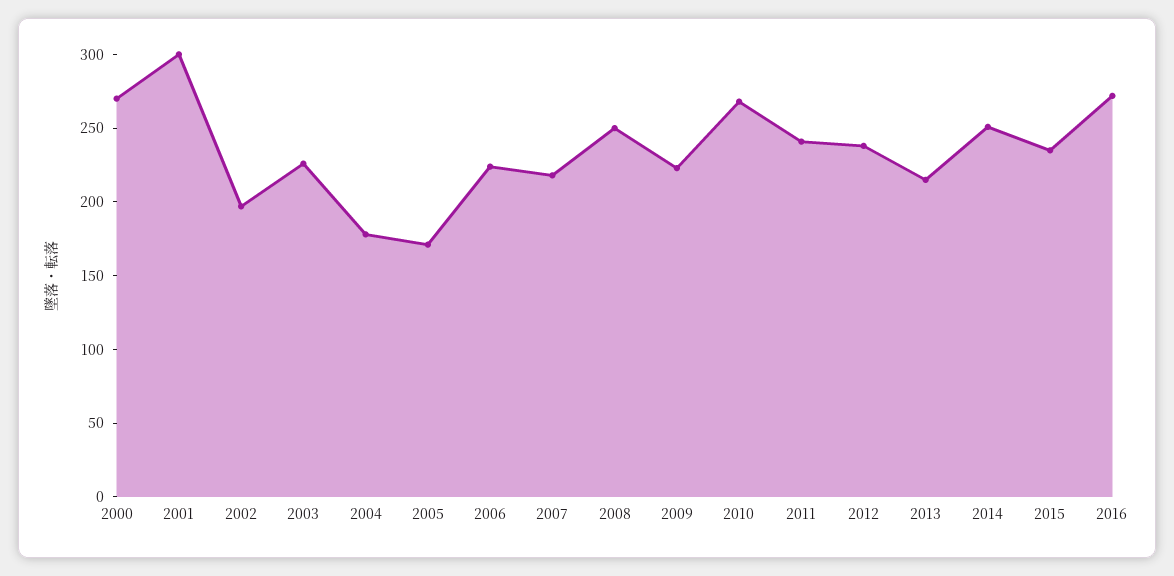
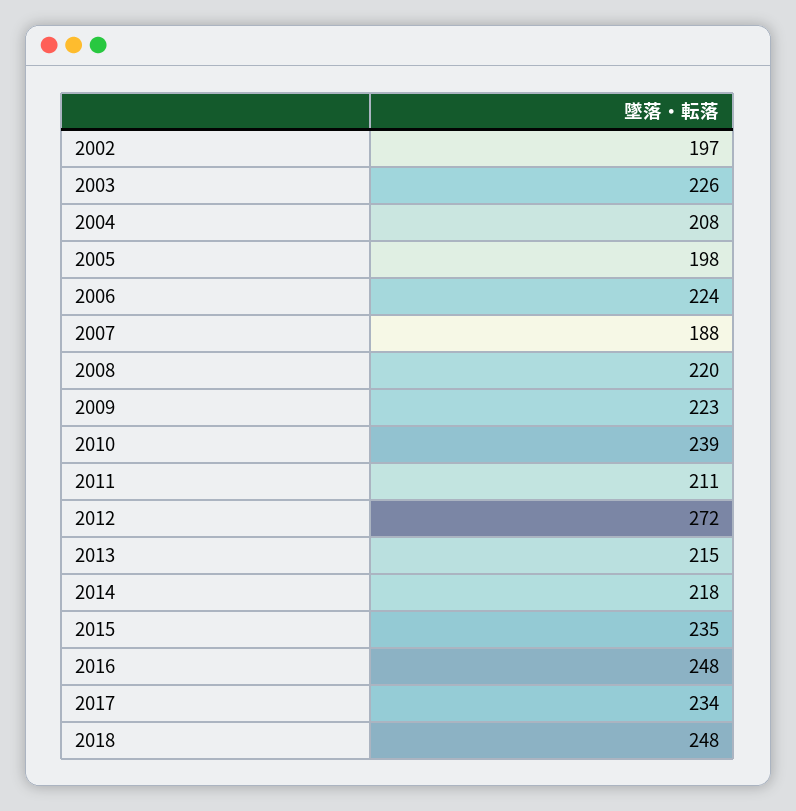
2000: 270 -> none
2001: 300 -> none
2004: 180 -> 208
2005: 170 -> 198
2007: 220 -> 188
2008: 250 -> 220
2010: 270 -> 239
2011: 240 -> 211
2012: 240 -> 272
2014: 250 -> 218
2016: 270 -> 248
2017: none -> 234
2018: none -> 248

